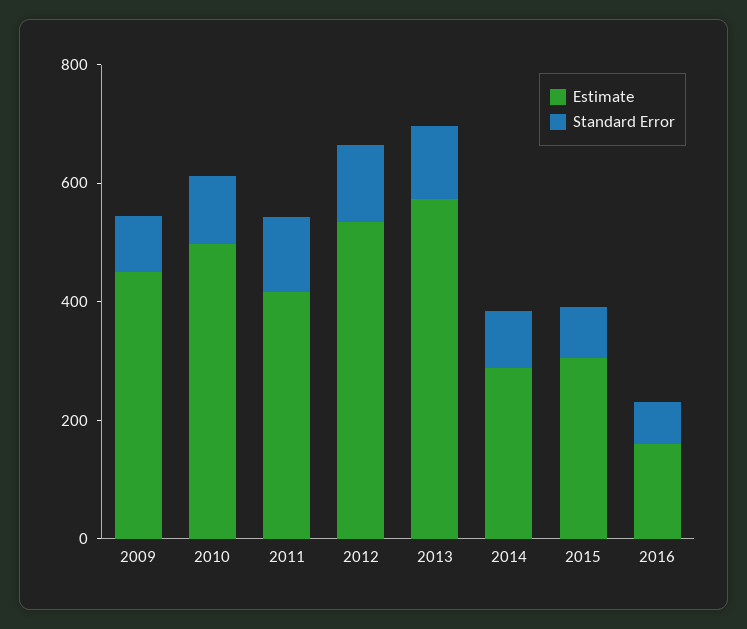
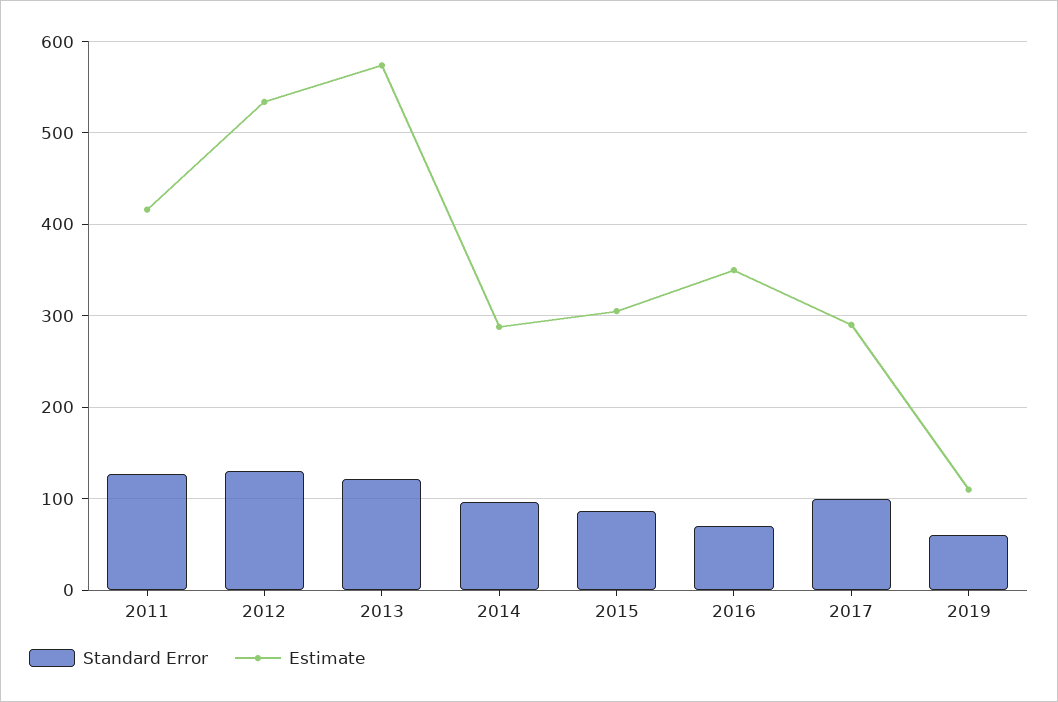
Estimate, 2009: 450 -> none
Standard Error, 2009: 100 -> none
Estimate, 2010: 500 -> none
Standard Error, 2010: 100 -> none
Estimate, 2016: 150 -> 350
Standard Error, 2017: none -> 100
Estimate, 2017: none -> 290
Standard Error, 2019: none -> 60
Estimate, 2019: none -> 110

